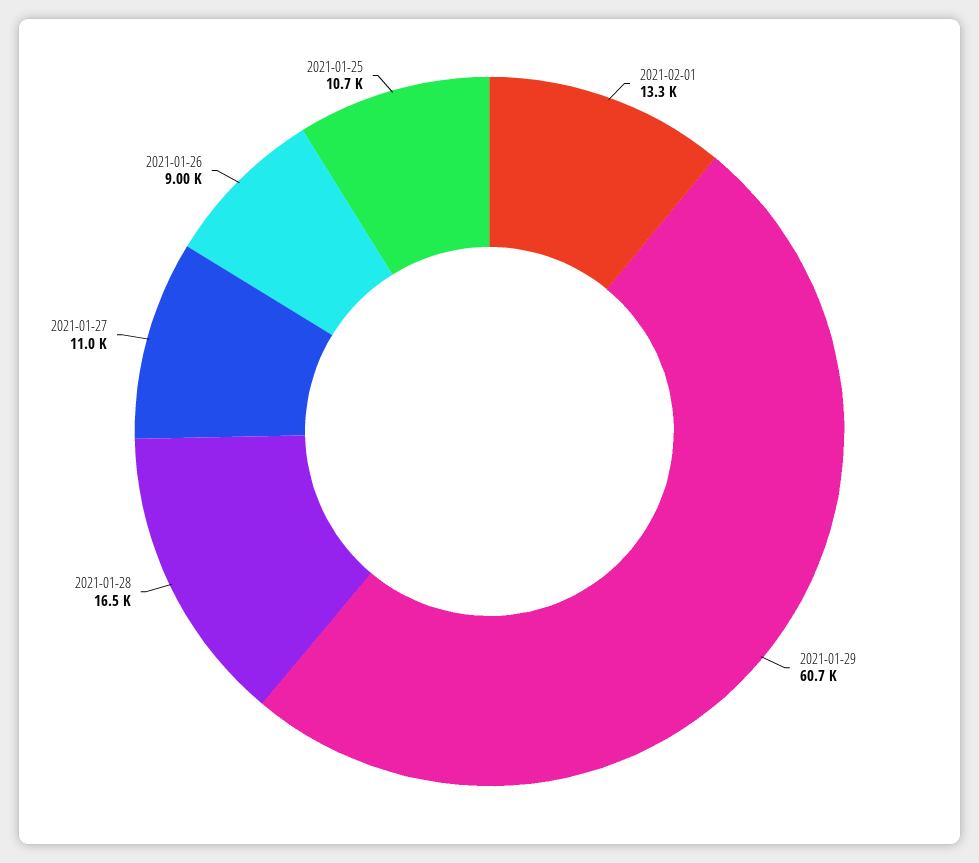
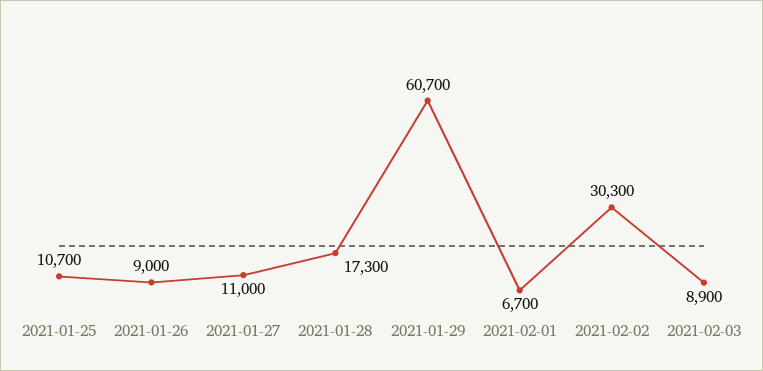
2021-02-01: 13300 -> 6700
2021-01-28: 16500 -> 17300
2021-02-02: none -> 30300
2021-02-03: none -> 8900

